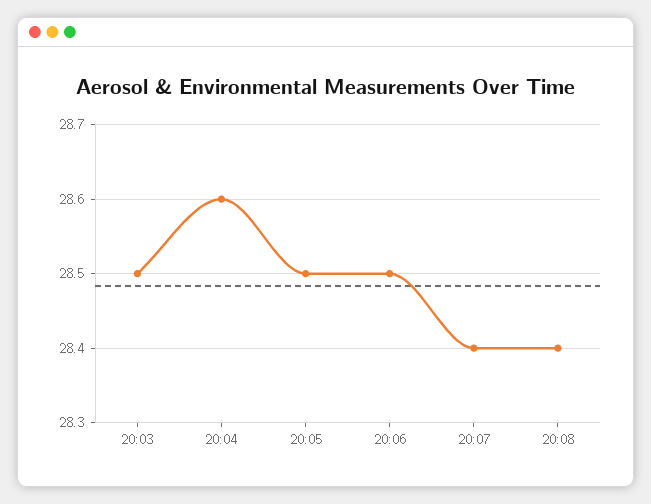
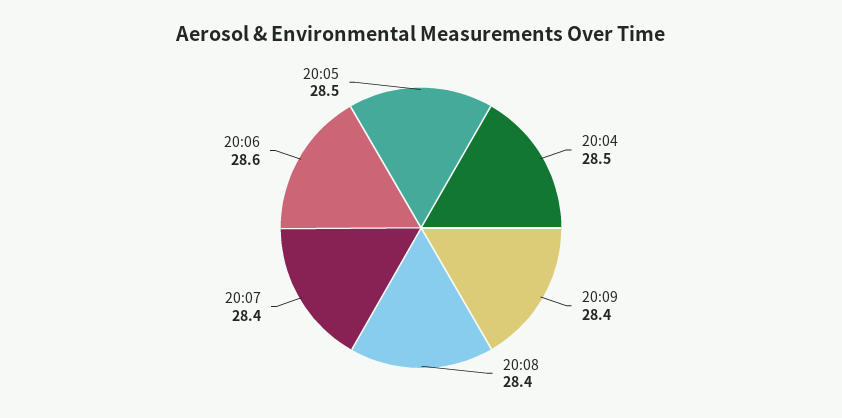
20:03: 28.5 -> none
20:04: 28.6 -> 28.5
20:06: 28.5 -> 28.6
20:09: none -> 28.4

